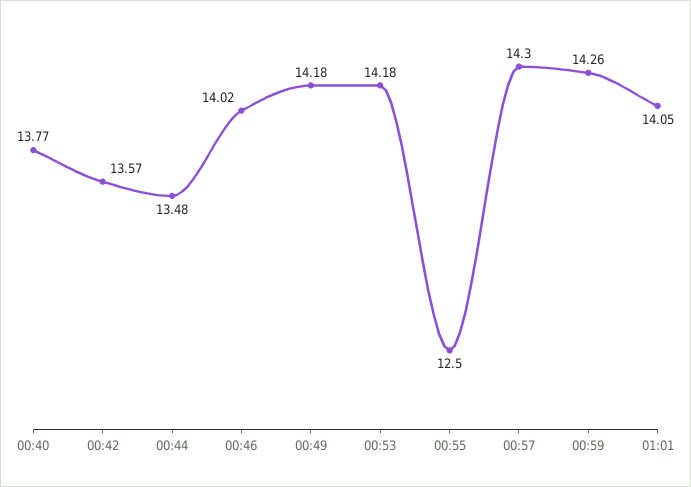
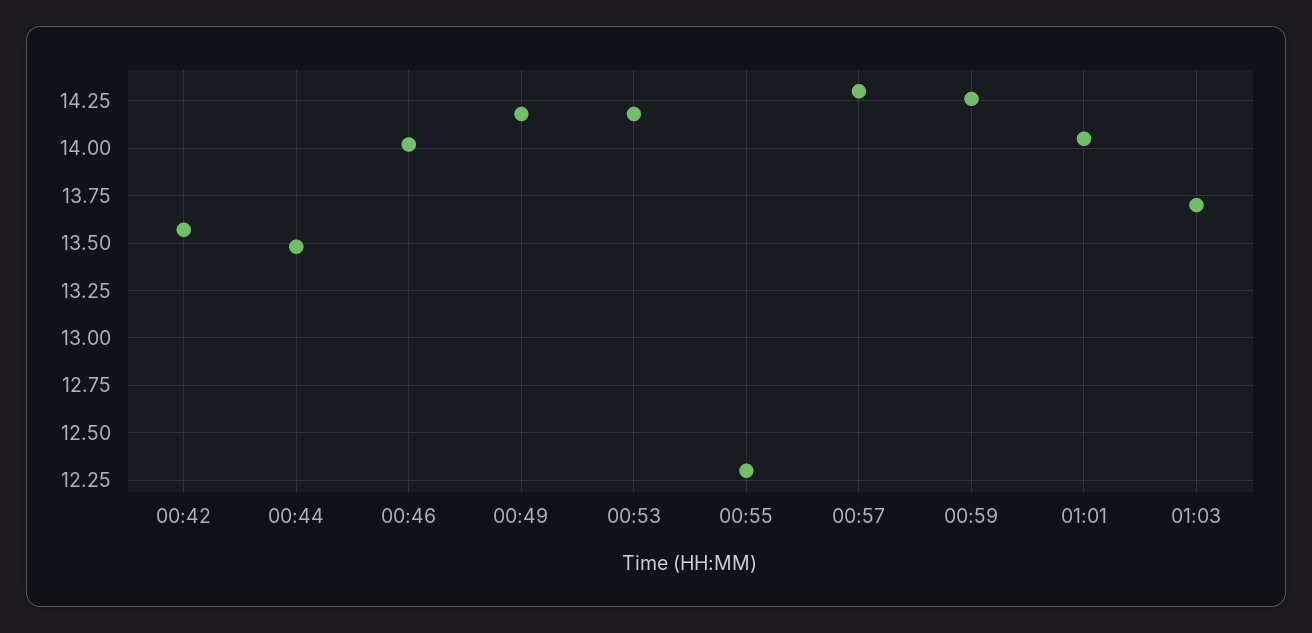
00:40: 13.77 -> none
00:55: 12.5 -> 12.3
01:03: none -> 13.7

